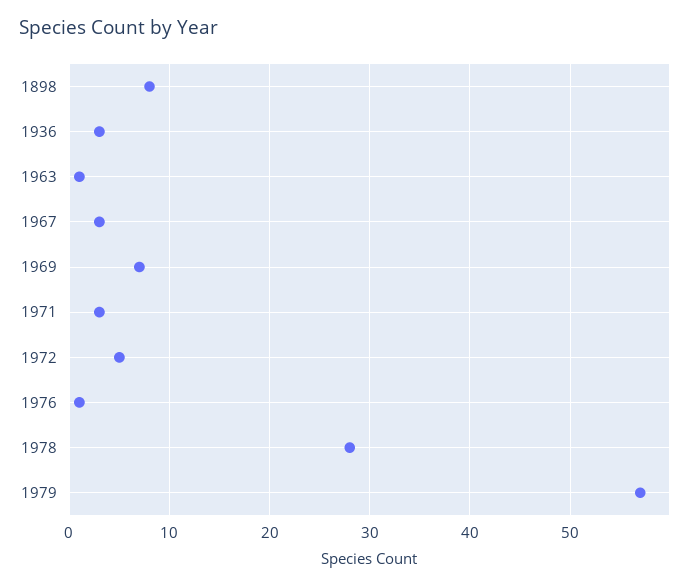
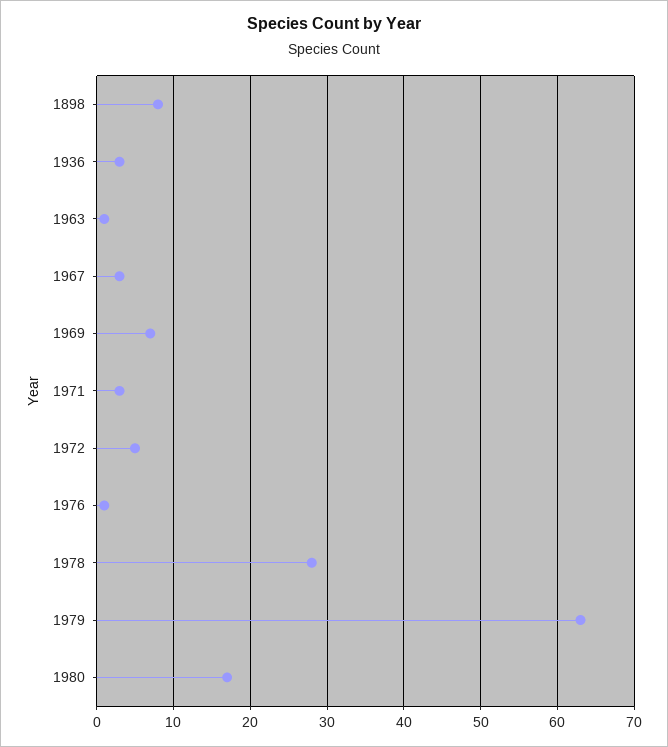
1979: 57 -> 63
1980: none -> 17

